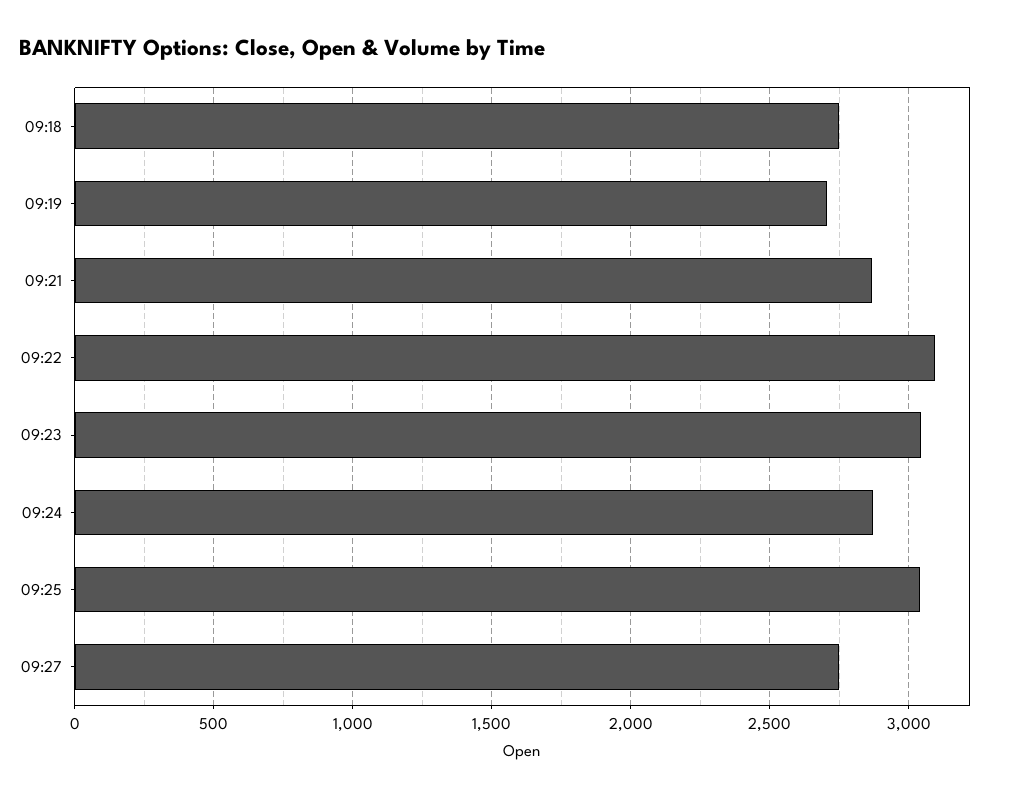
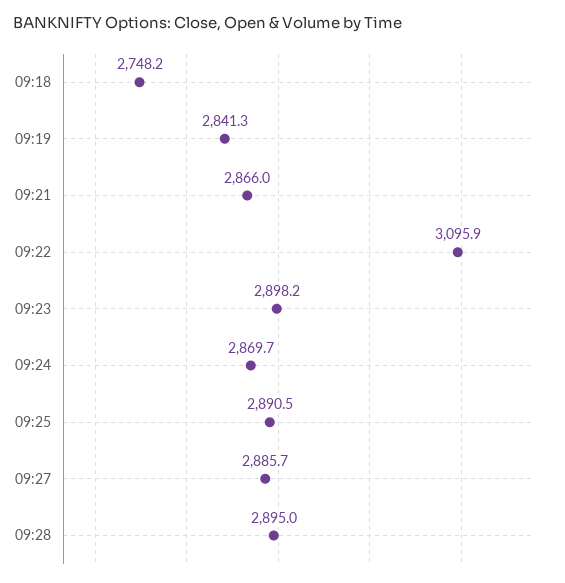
09:19: 2700 -> 2841.3
09:23: 3050 -> 2898.2
09:25: 3050 -> 2890.5
09:27: 2750 -> 2885.7
09:28: none -> 2895

